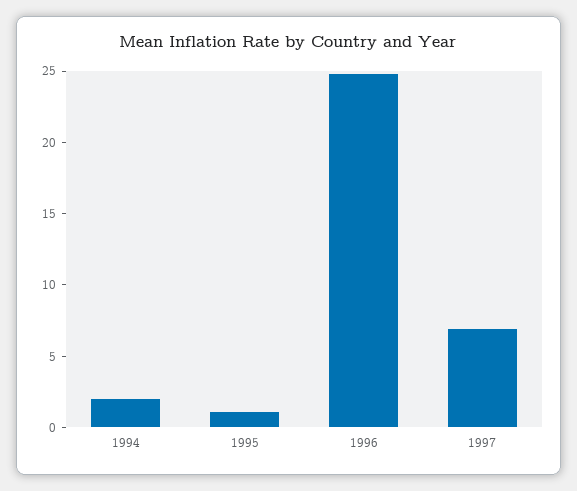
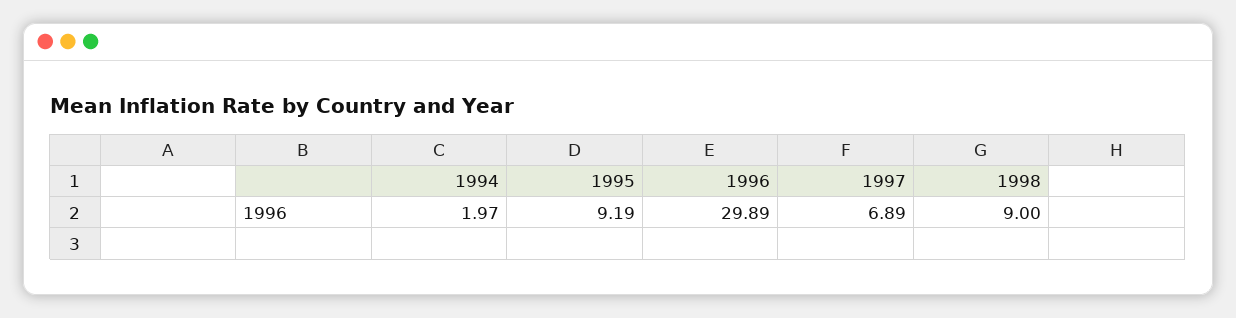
1995: 1 -> 9.19
1996: 25 -> 29.89
1998: none -> 9

